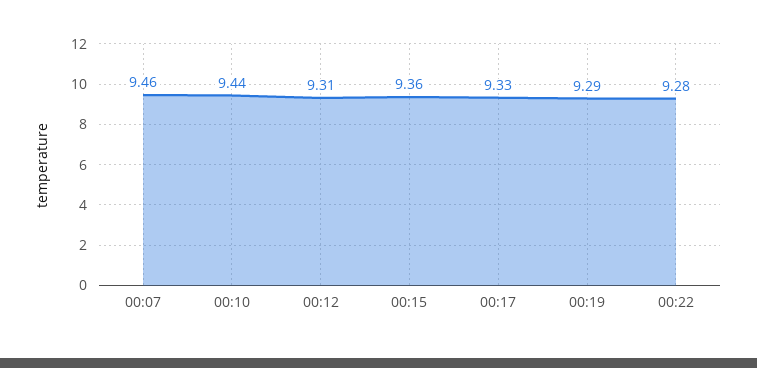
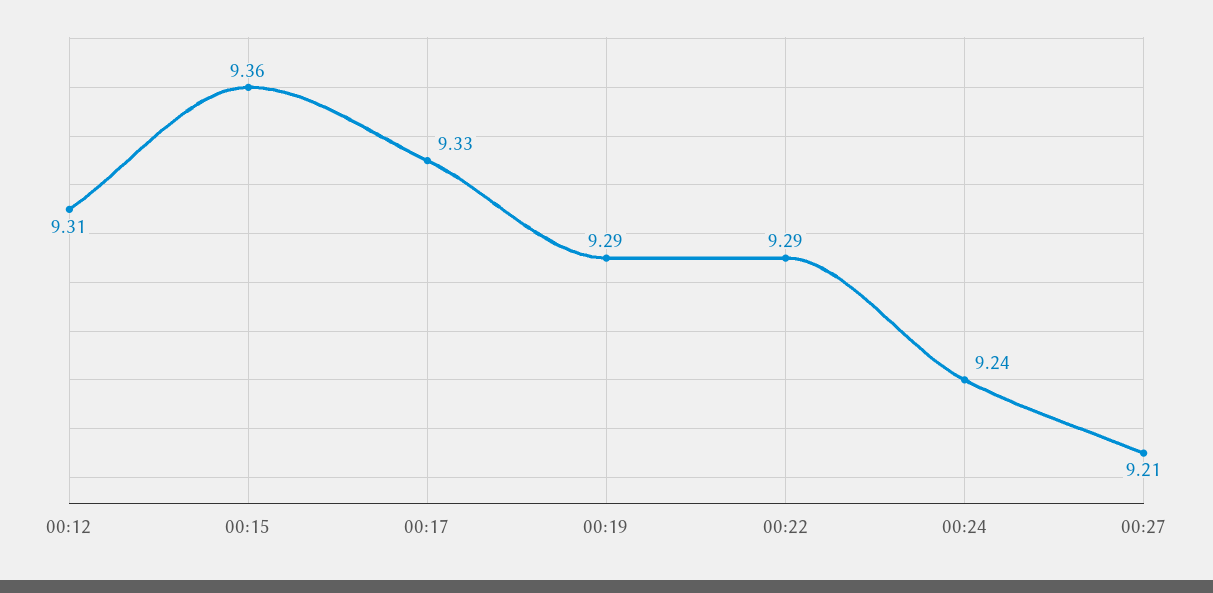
00:07: 9.46 -> none
00:10: 9.44 -> none
00:22: 9.28 -> 9.29
00:24: none -> 9.24
00:27: none -> 9.21

